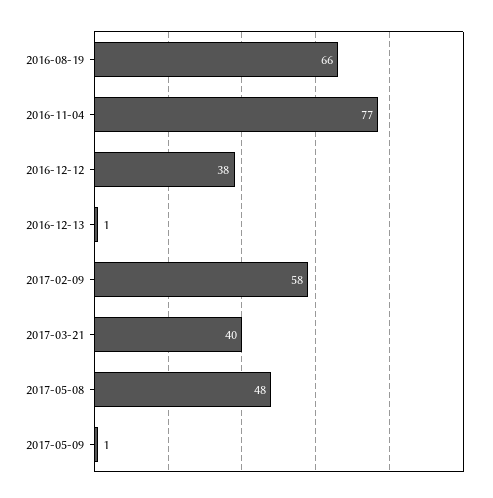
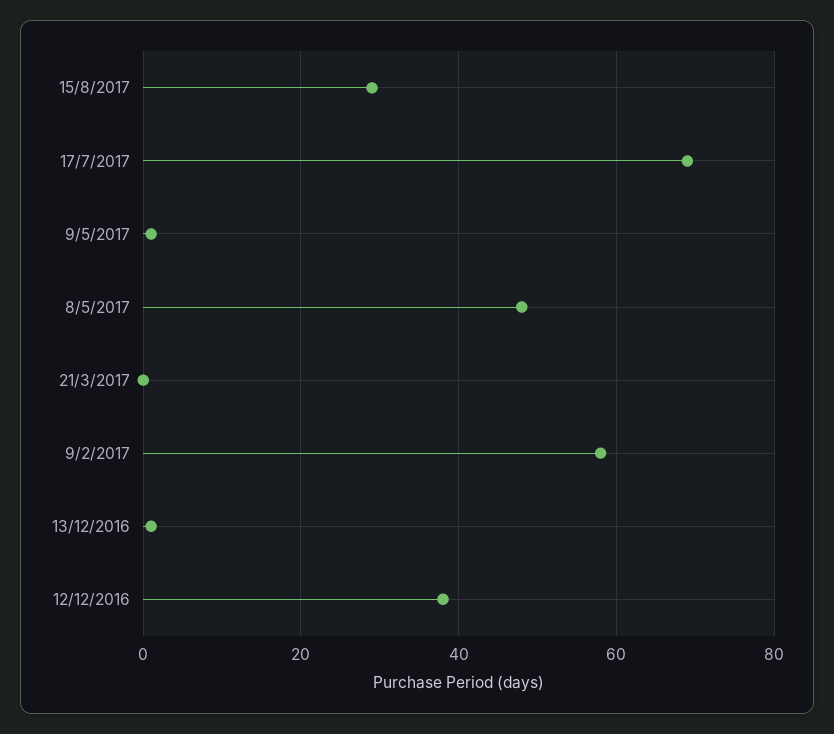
2016-08-19: 66 -> none
2016-11-04: 77 -> none
2017-03-21: 40 -> 0
15/8/2017: none -> 30
17/7/2017: none -> 70

